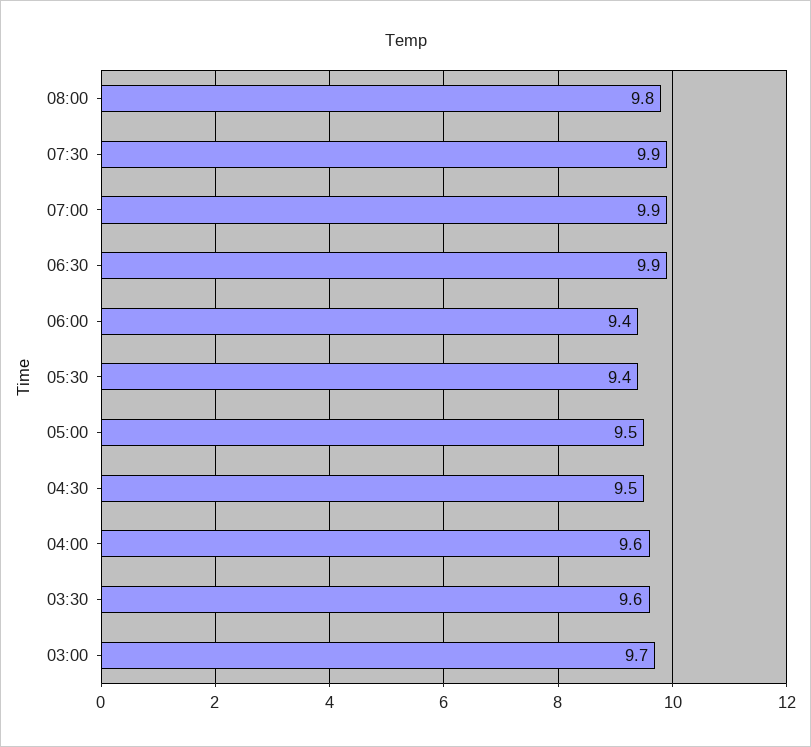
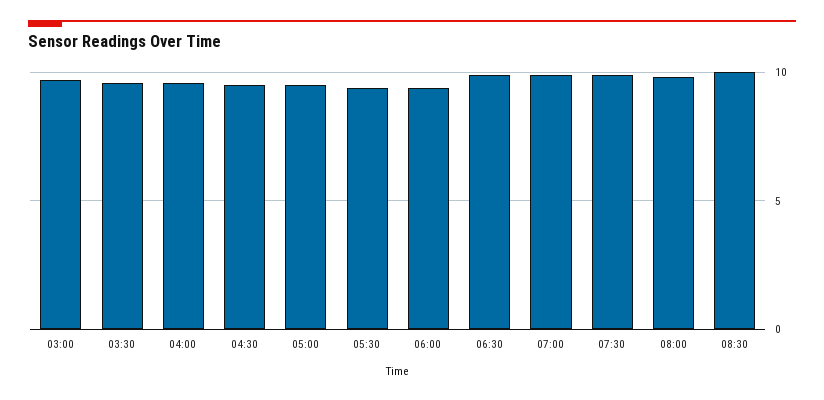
08:30: none -> 10

